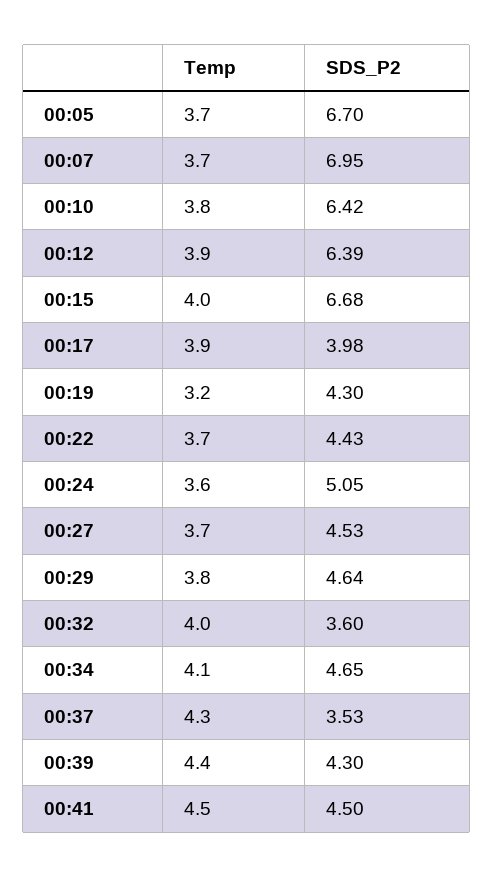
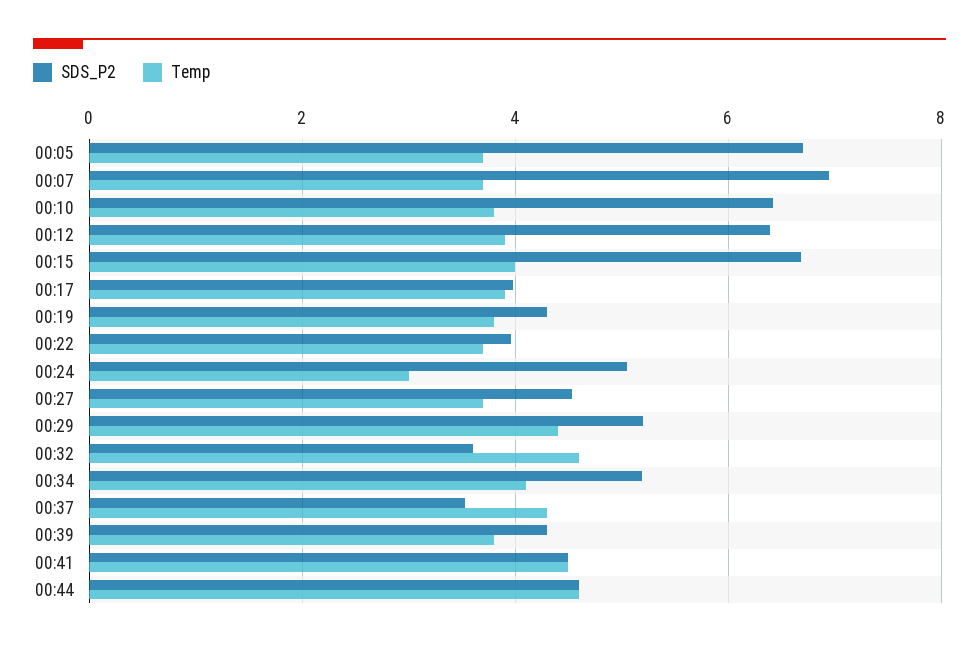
Temp, 00:19: 3.2 -> 3.8
SDS_P2, 00:22: 4.43 -> 4
Temp, 00:24: 3.6 -> 3
Temp, 00:29: 3.8 -> 4.4
SDS_P2, 00:29: 4.64 -> 5.2
Temp, 00:32: 4 -> 4.6
SDS_P2, 00:34: 4.65 -> 5.2
Temp, 00:39: 4.4 -> 3.8
SDS_P2, 00:44: none -> 4.6
Temp, 00:44: none -> 4.6

